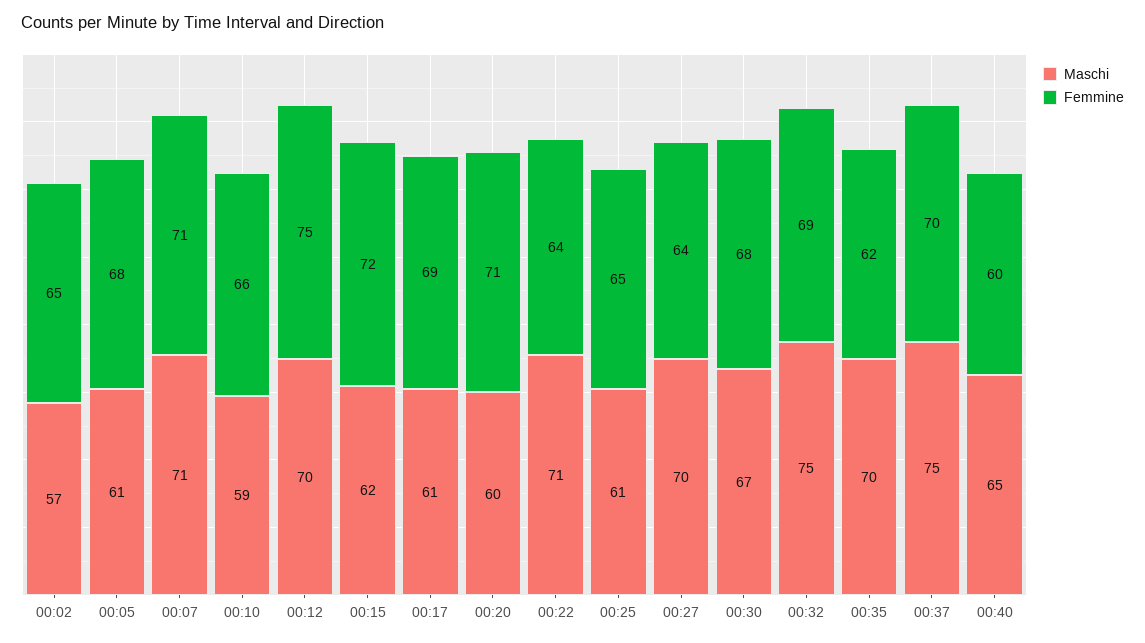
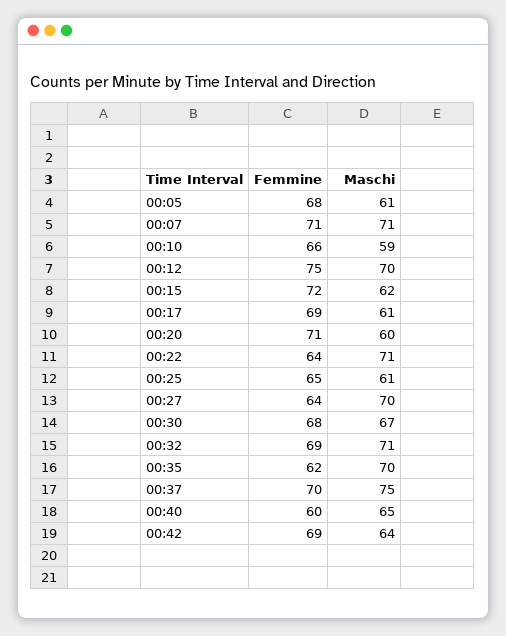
Maschi, 00:02: 57 -> none
Femmine, 00:02: 65 -> none
Maschi, 00:32: 75 -> 71
Femmine, 00:42: none -> 69
Maschi, 00:42: none -> 64

